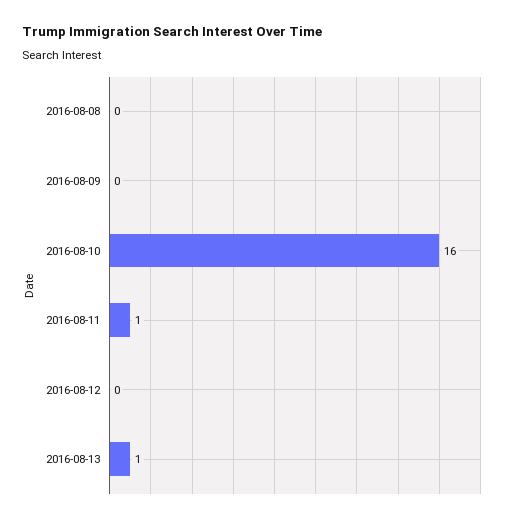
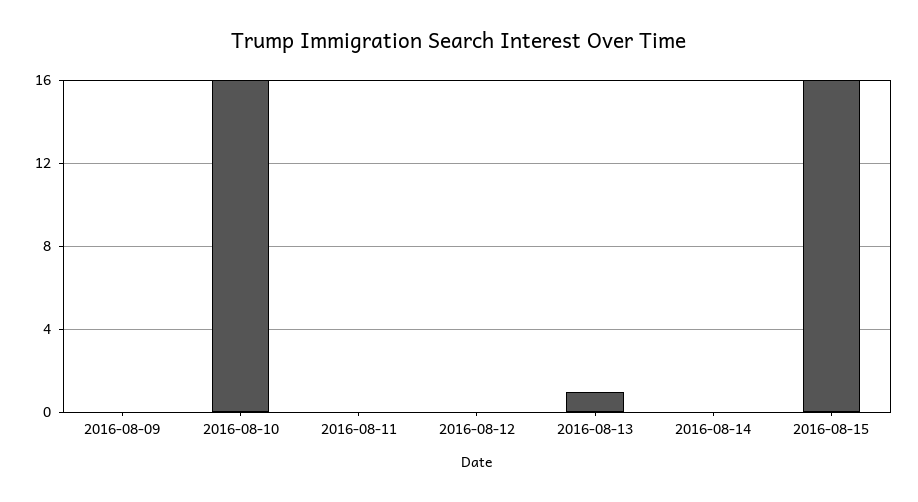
2016-08-08: 0 -> none
2016-08-11: 1 -> 0
2016-08-14: none -> 0
2016-08-15: none -> 16

